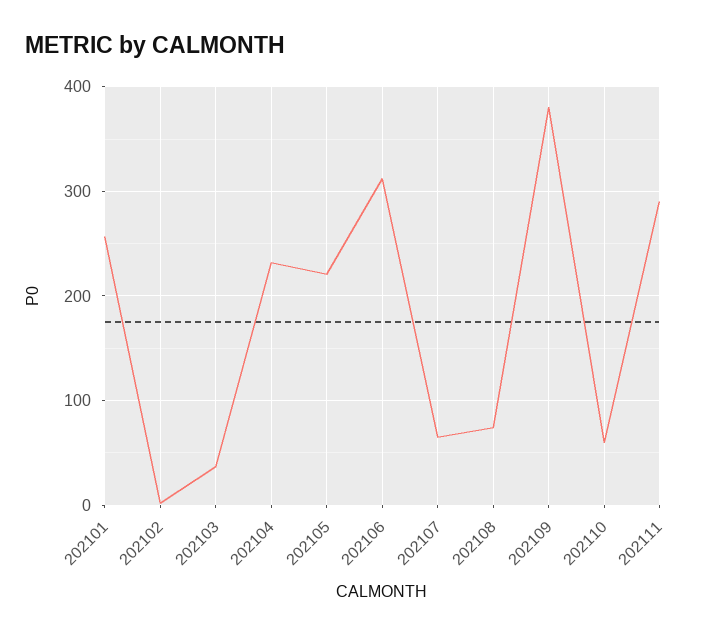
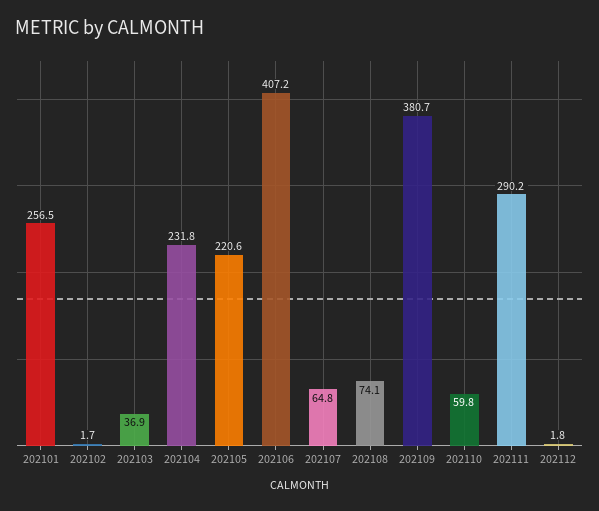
202106: 310 -> 407.2
202112: none -> 1.8

